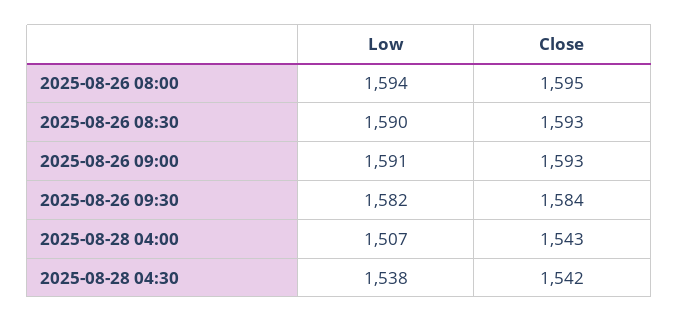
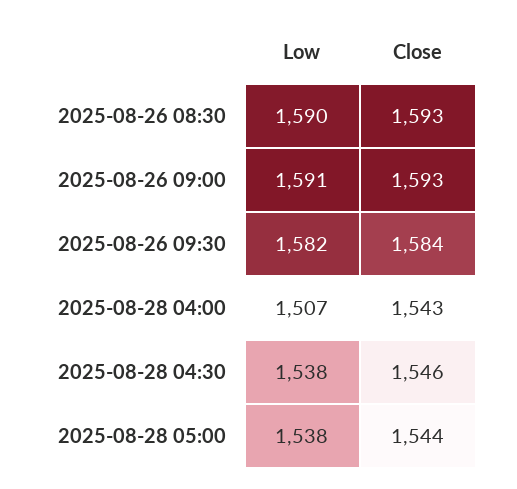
Low, 2025-08-26 08:00: 1594 -> none
Close, 2025-08-26 08:00: 1595 -> none
Close, 2025-08-28 04:30: 1542 -> 1546
Low, 2025-08-28 05:00: none -> 1538
Close, 2025-08-28 05:00: none -> 1544

